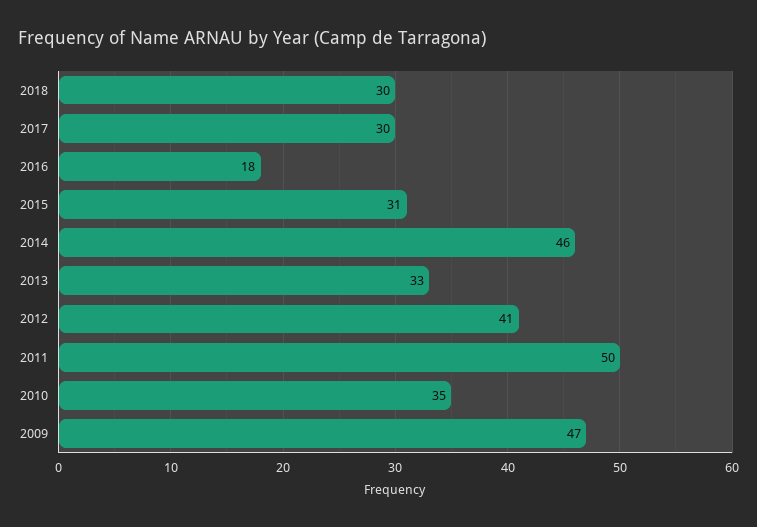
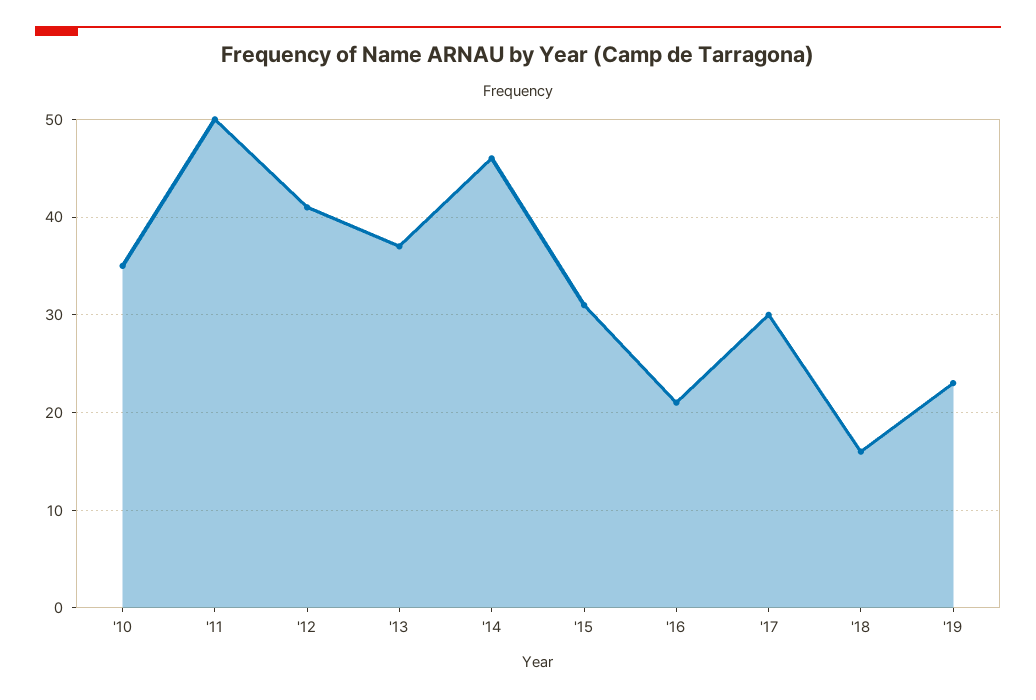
2018: 30 -> 16
2016: 18 -> 21
2013: 33 -> 37
2009: 47 -> none
'19: none -> 23

